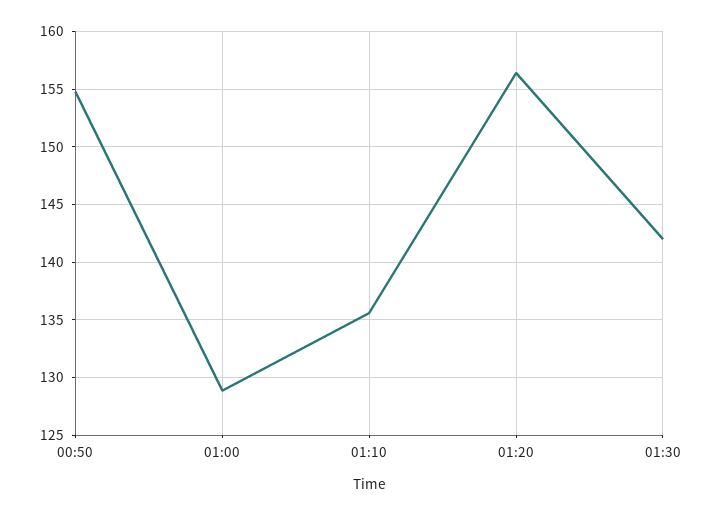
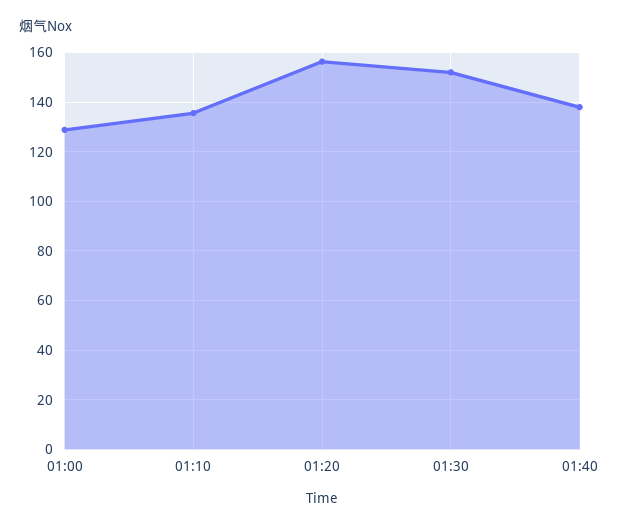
00:50: 155 -> none
01:30: 142 -> 152.5
01:40: none -> 137.5

